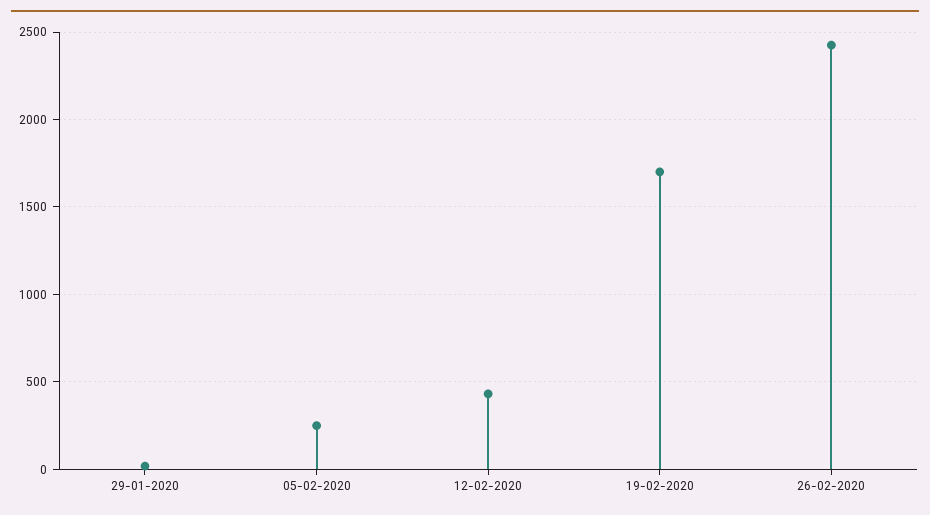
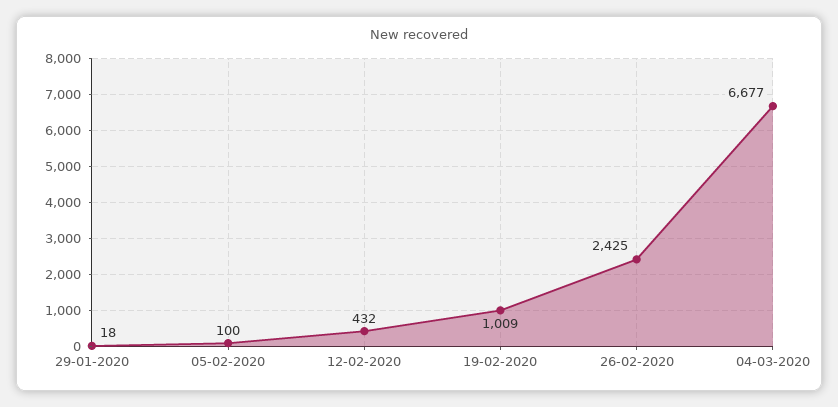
05-02-2020: 250 -> 100
19-02-2020: 1700 -> 1009
04-03-2020: none -> 6677

